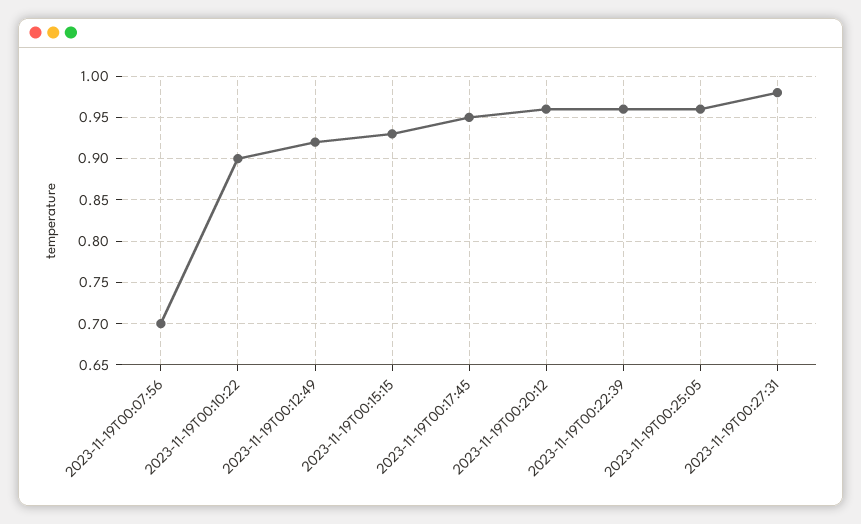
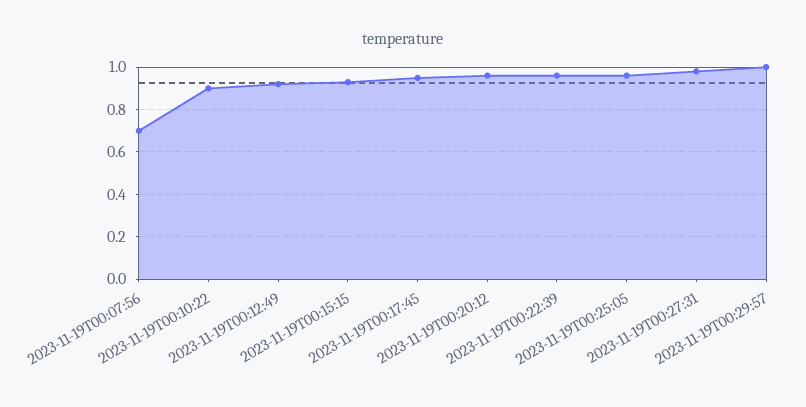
2023-11-19T00:29:57: none -> 1

